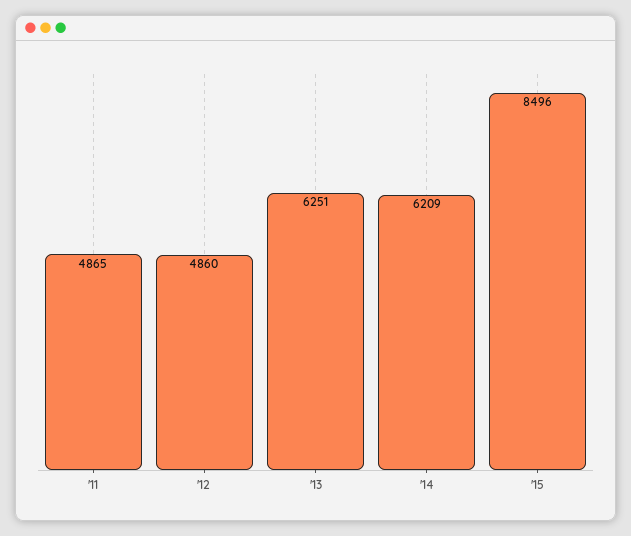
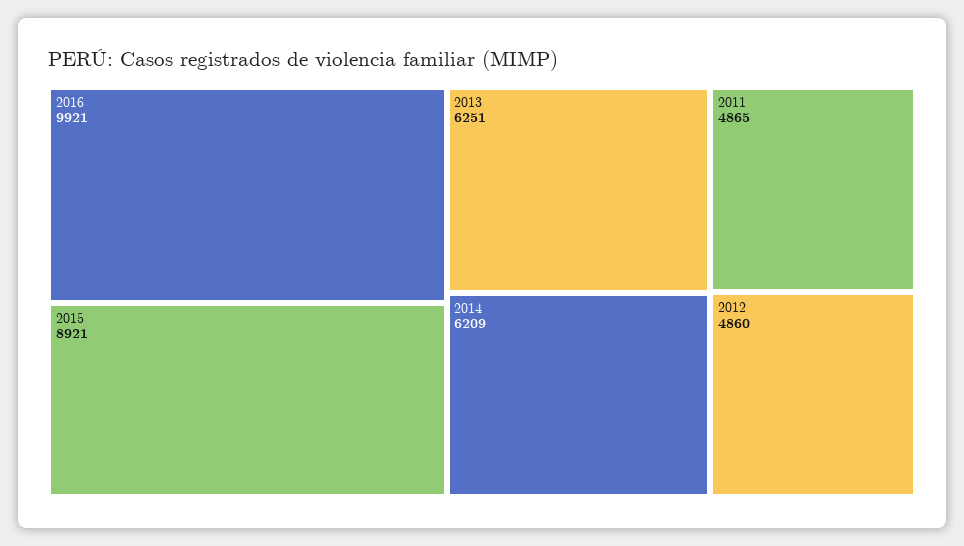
'15: 8496 -> 8921
2016: none -> 9921

